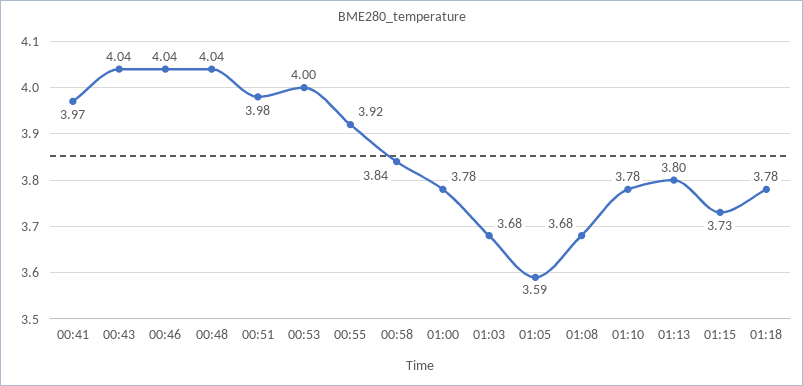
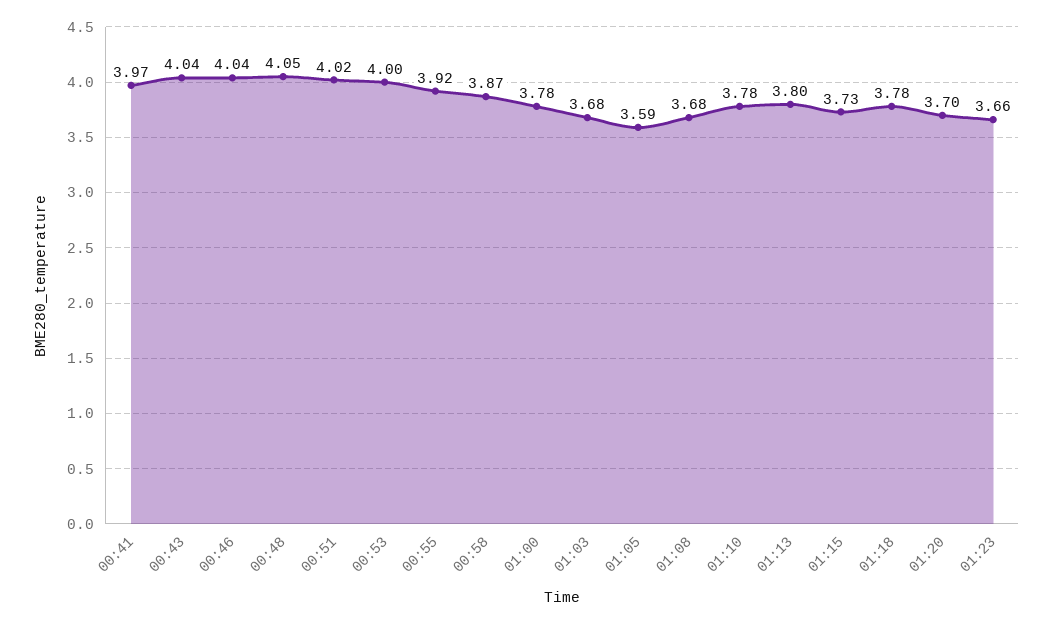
00:48: 4.04 -> 4.05
00:51: 3.98 -> 4.02
00:58: 3.84 -> 3.87
01:20: none -> 3.7
01:23: none -> 3.66

